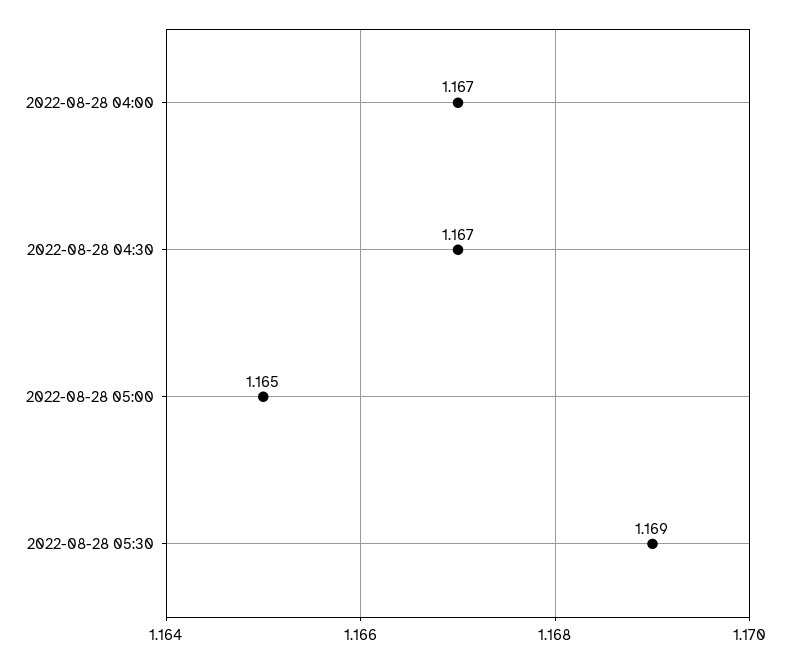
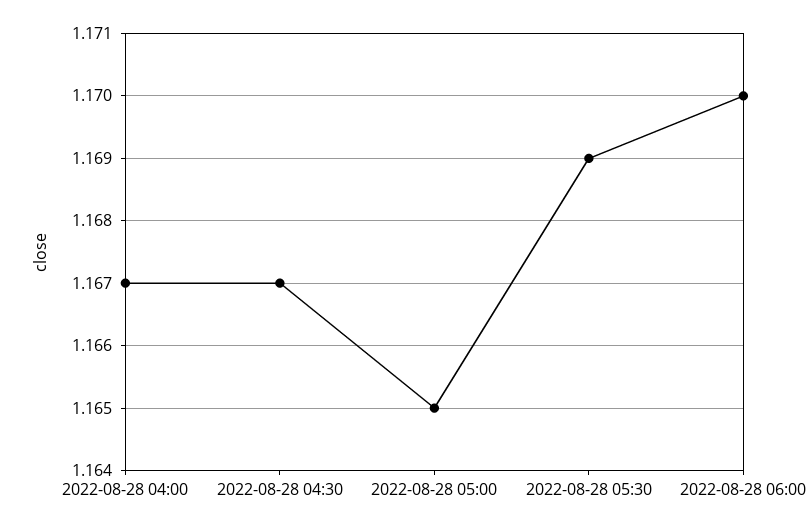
2022-08-28 06:00: none -> 1.17

